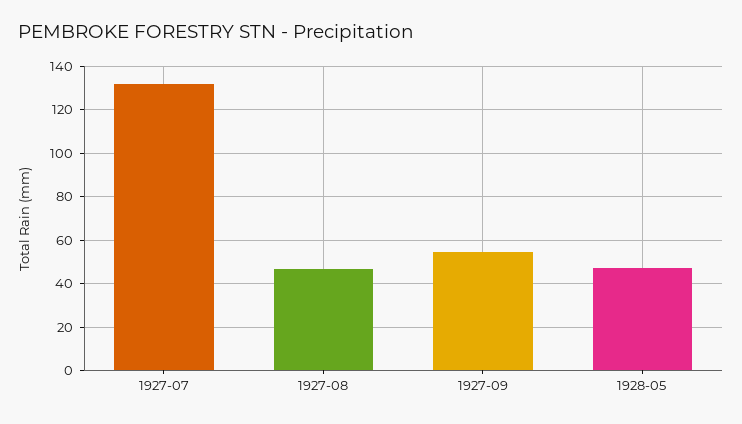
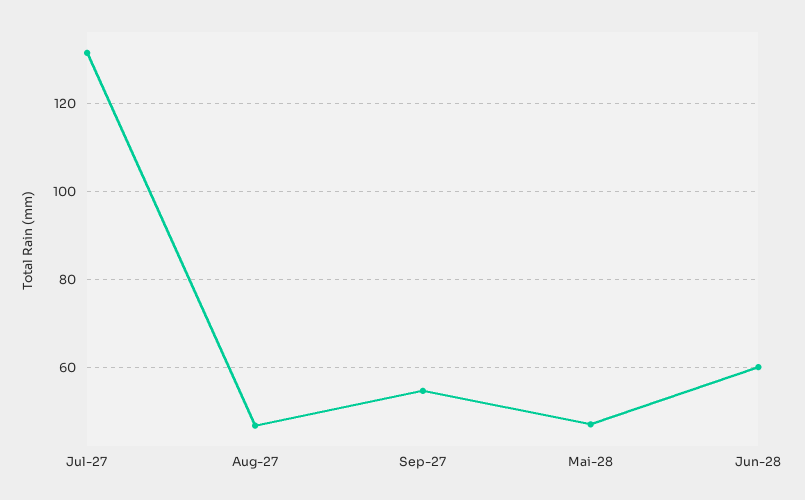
Jun-28: none -> 60

